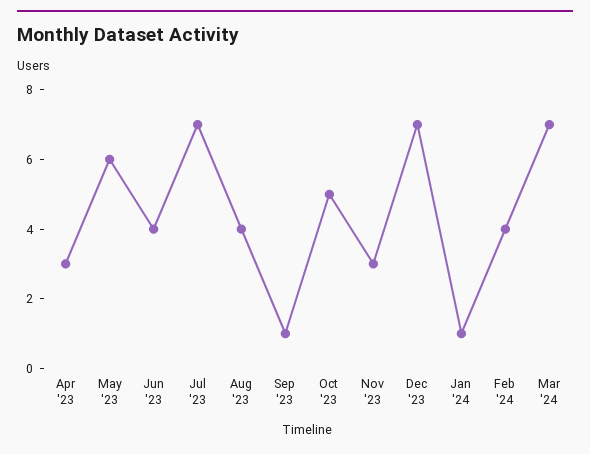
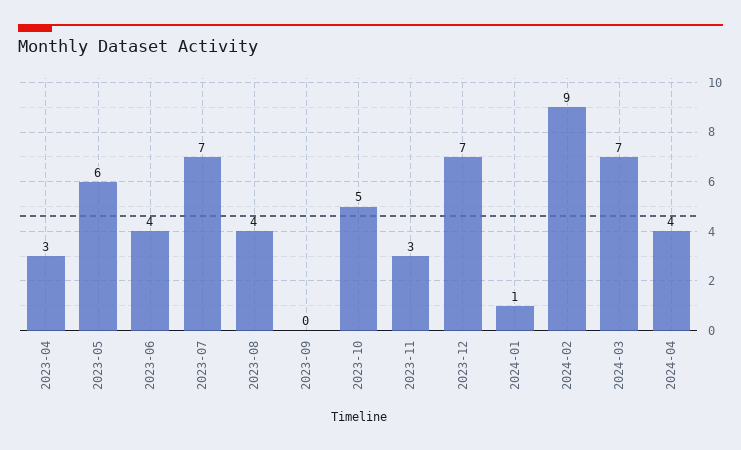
Sep '23: 1 -> 0
Feb '24: 4 -> 9
2024-04: none -> 4

